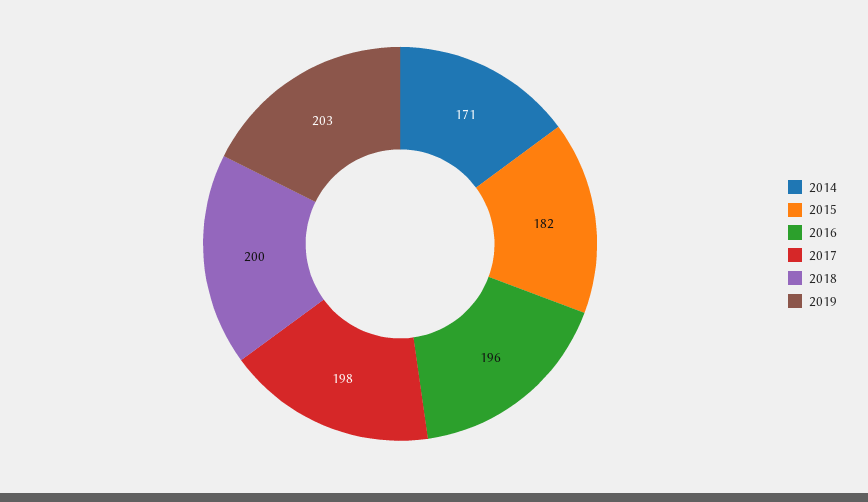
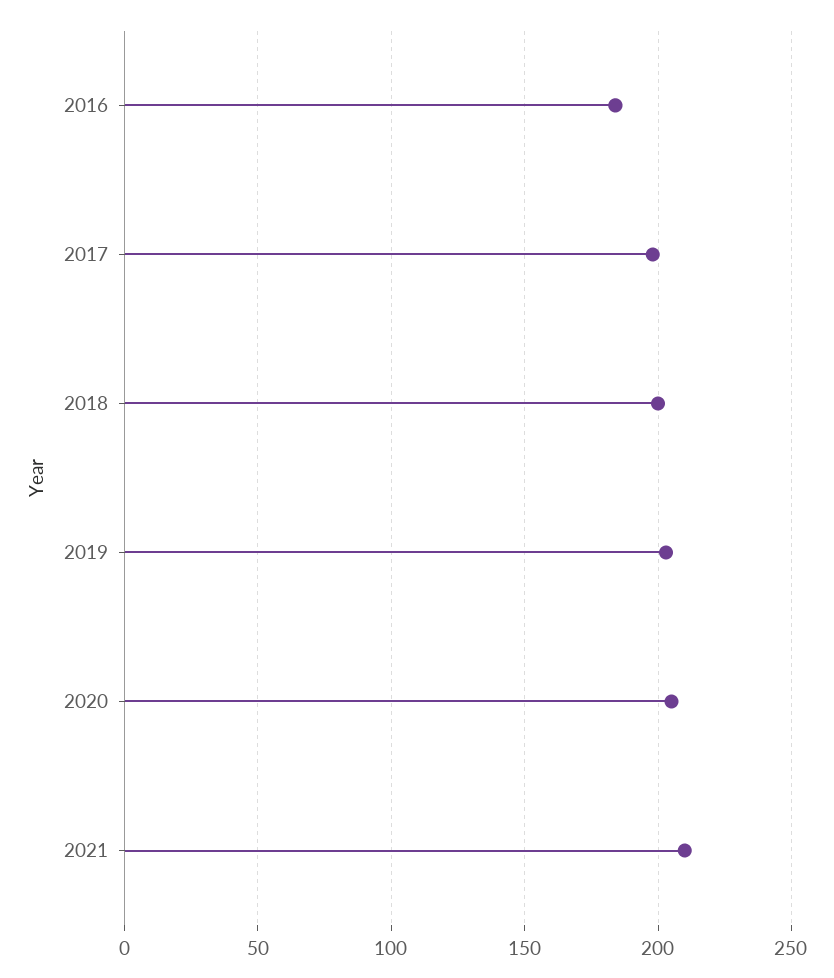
2014: 171 -> none
2015: 182 -> none
2016: 196 -> 185
2020: none -> 205
2021: none -> 210

